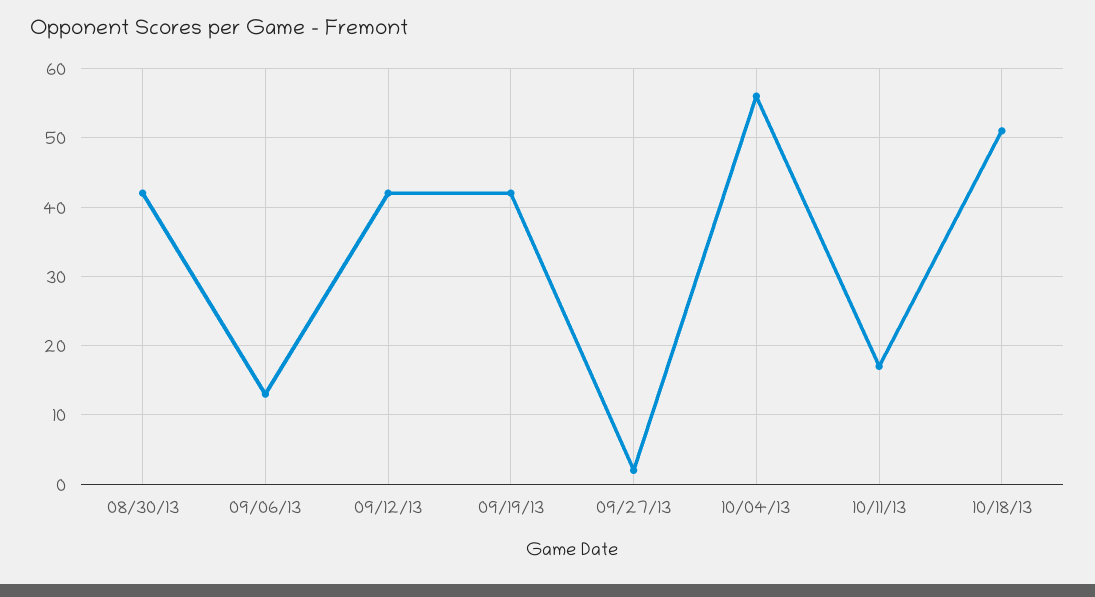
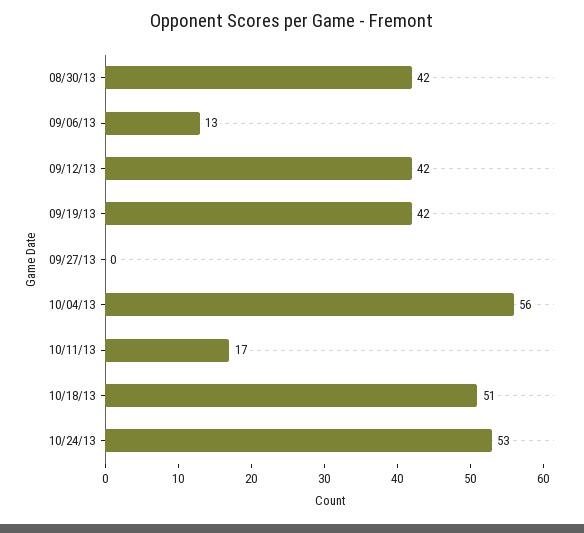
09/27/13: 2 -> 0
10/24/13: none -> 53

